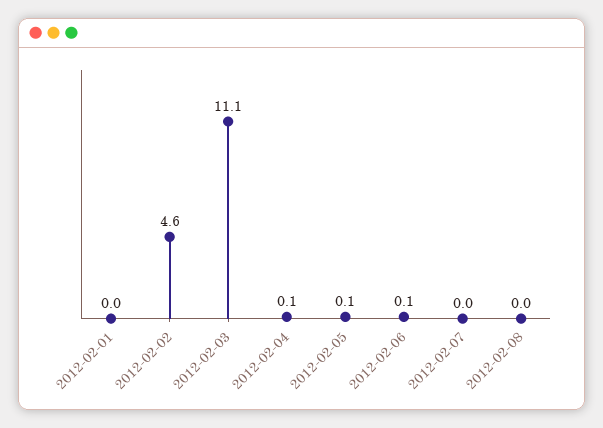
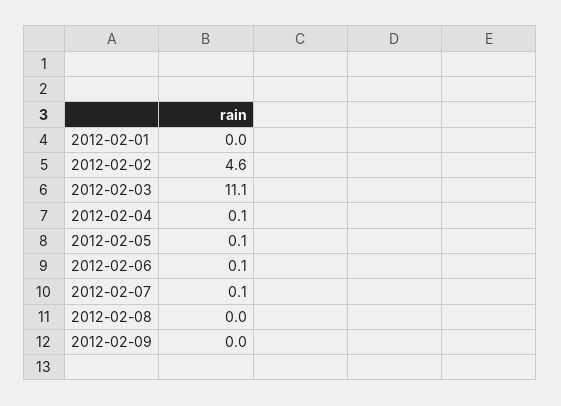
2012-02-07: 0 -> 0.1
2012-02-09: none -> 0

